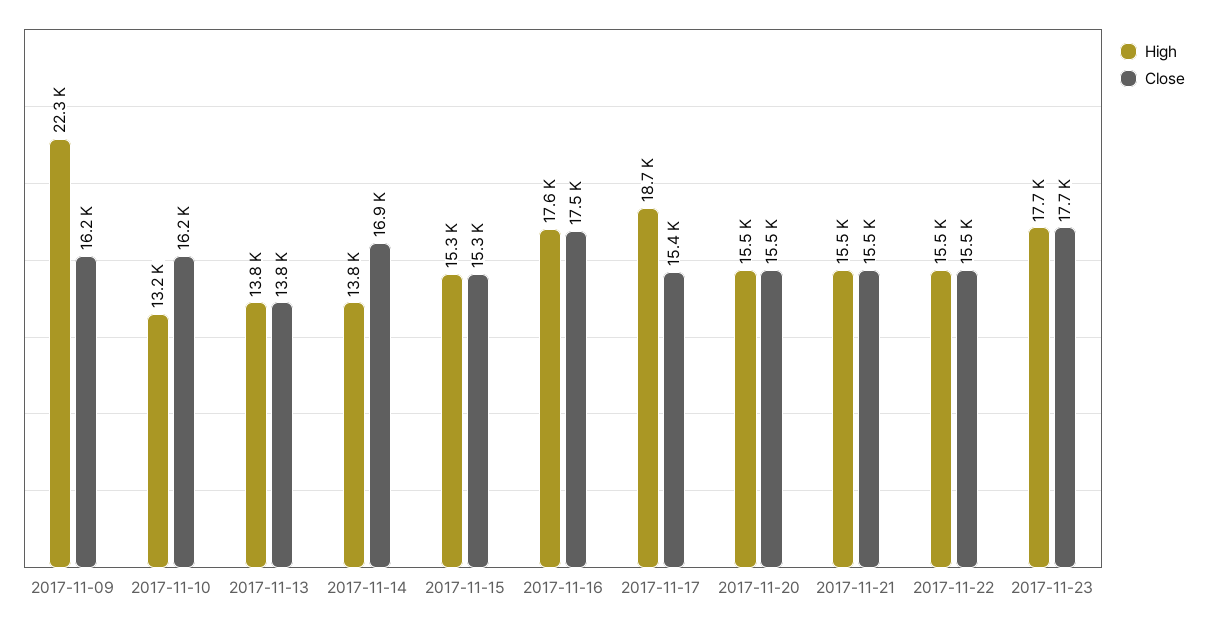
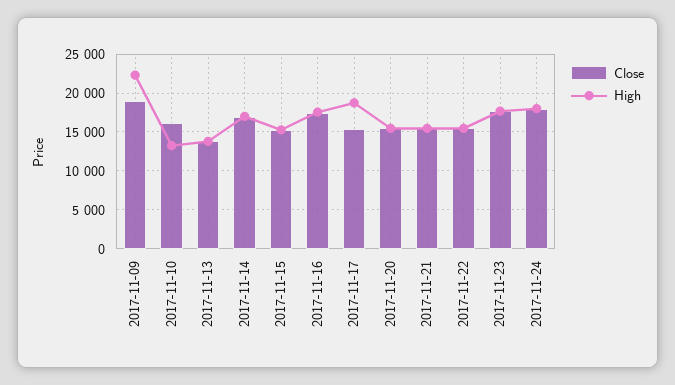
Close, 2017-11-09: 16200 -> 19000
High, 2017-11-14: 13800 -> 17000
Close, 2017-11-24: none -> 18000
High, 2017-11-24: none -> 18000

